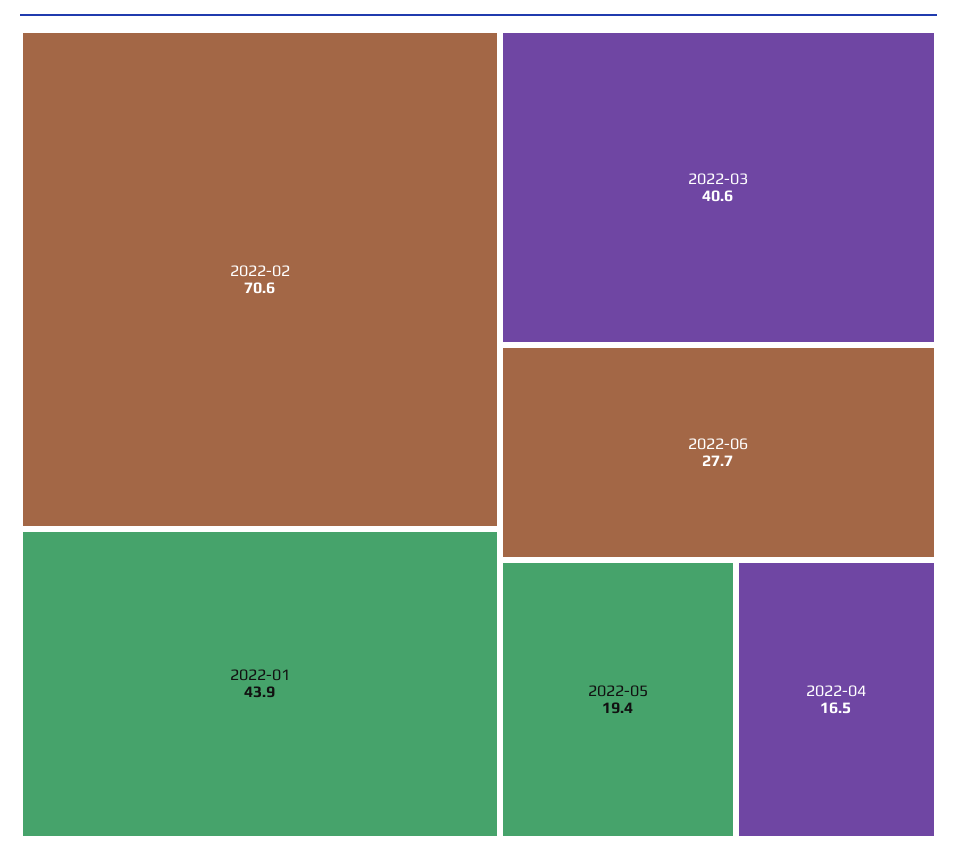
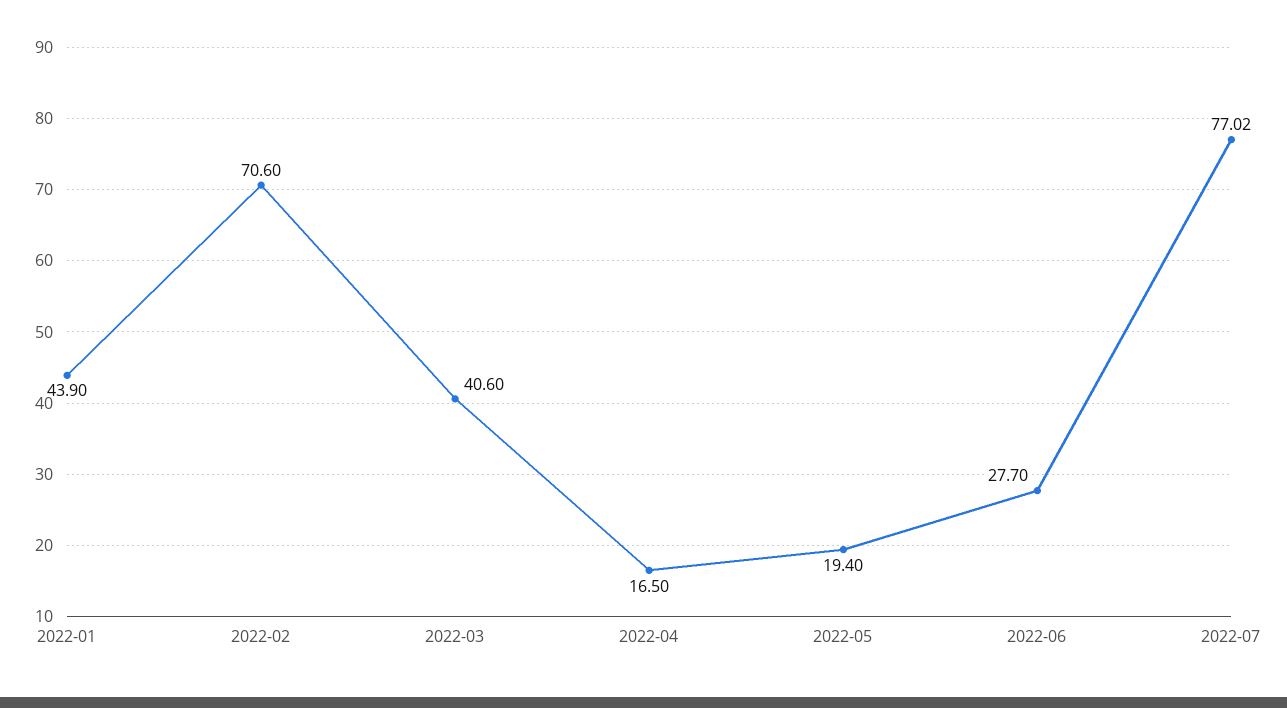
2022-07: none -> 77.02

